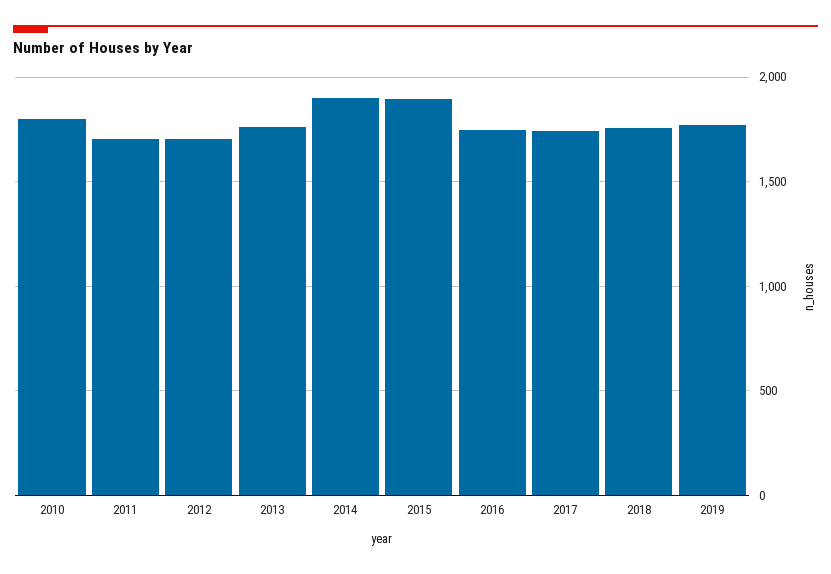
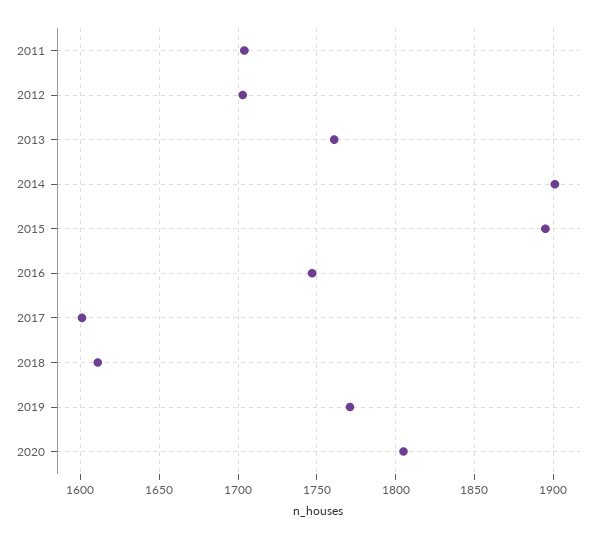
2010: 1800 -> none
2017: 1750 -> 1600
2018: 1750 -> 1610
2020: none -> 1805

